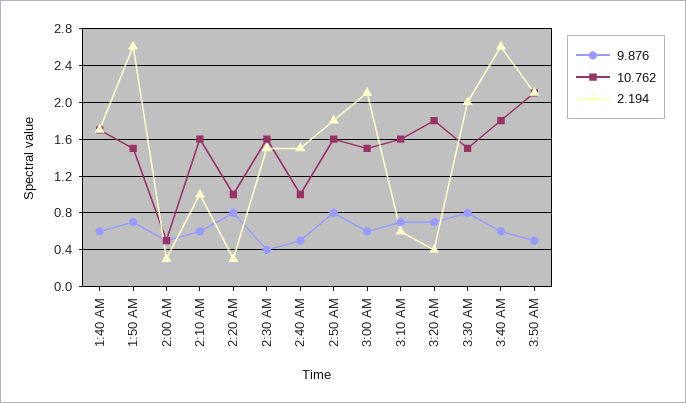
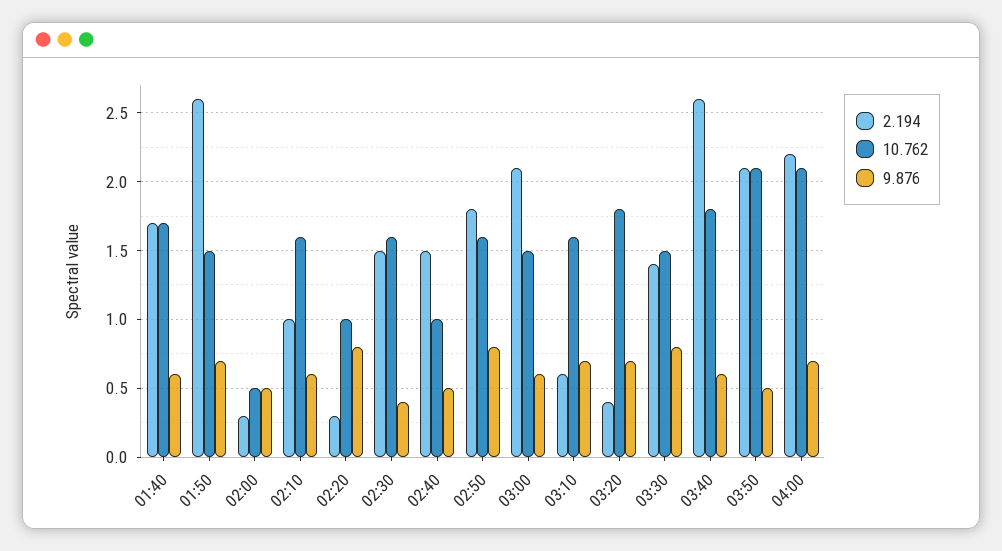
2.194, 3:30 AM: 2 -> 1.4
2.194, 04:00: none -> 2.2
10.762, 04:00: none -> 2.1
9.876, 04:00: none -> 0.7

